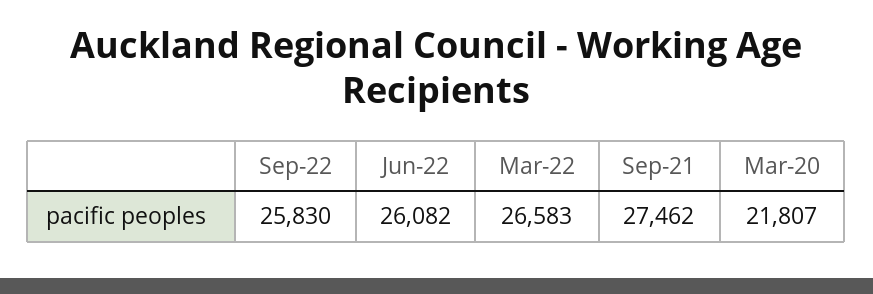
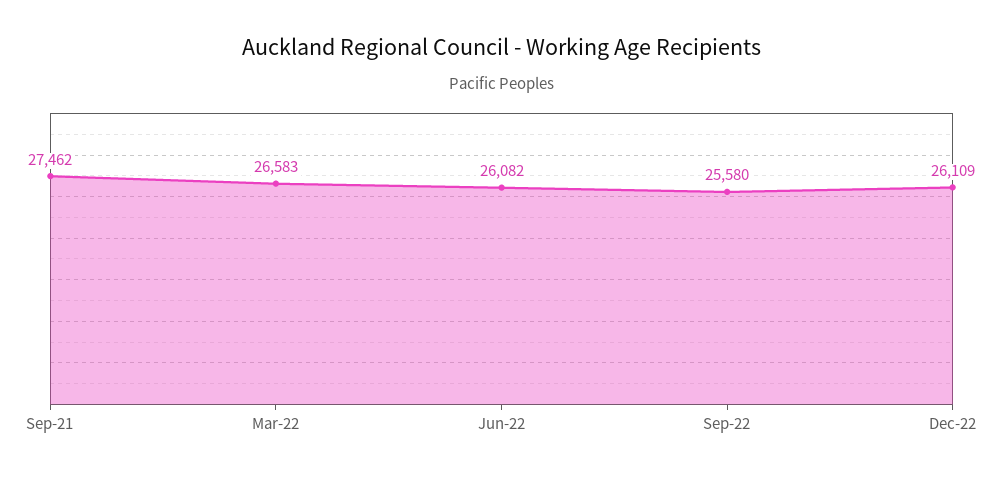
Sep-22: 25830 -> 25580
Mar-20: 21807 -> none
Dec-22: none -> 26109

